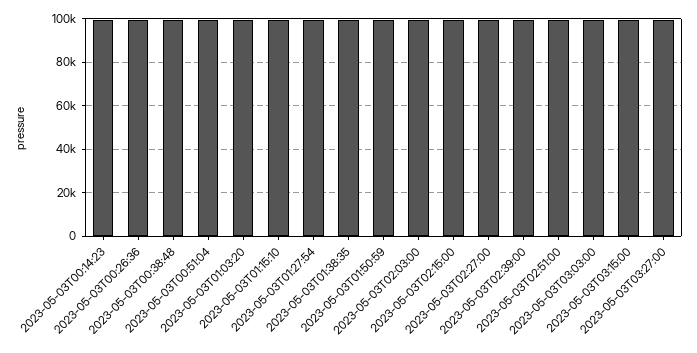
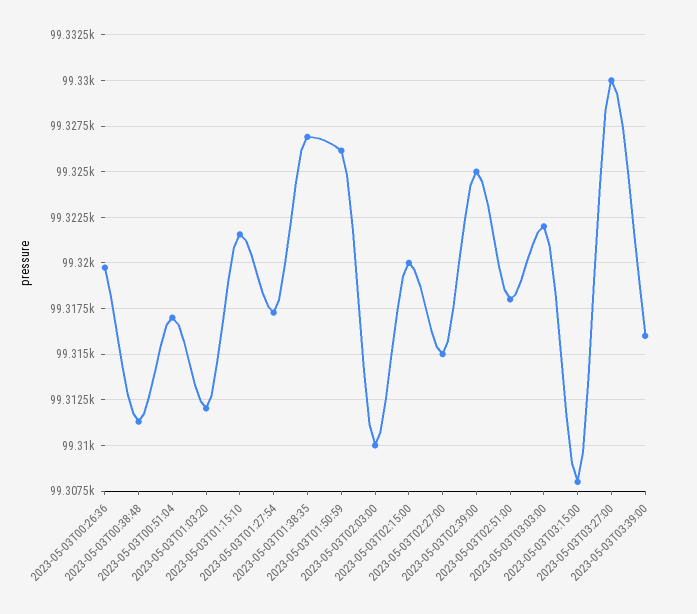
2023-05-03T00:14:23: 100000 -> none
2023-05-03T03:39:00: none -> 99316

